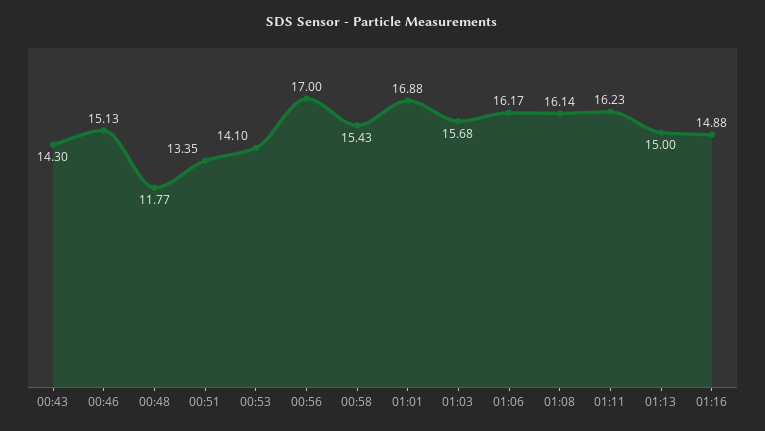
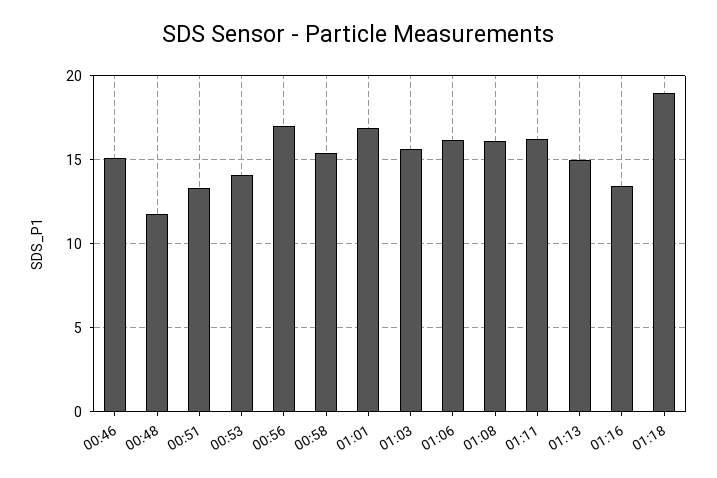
00:43: 14.3 -> none
01:16: 14.88 -> 13.5
01:18: none -> 19

